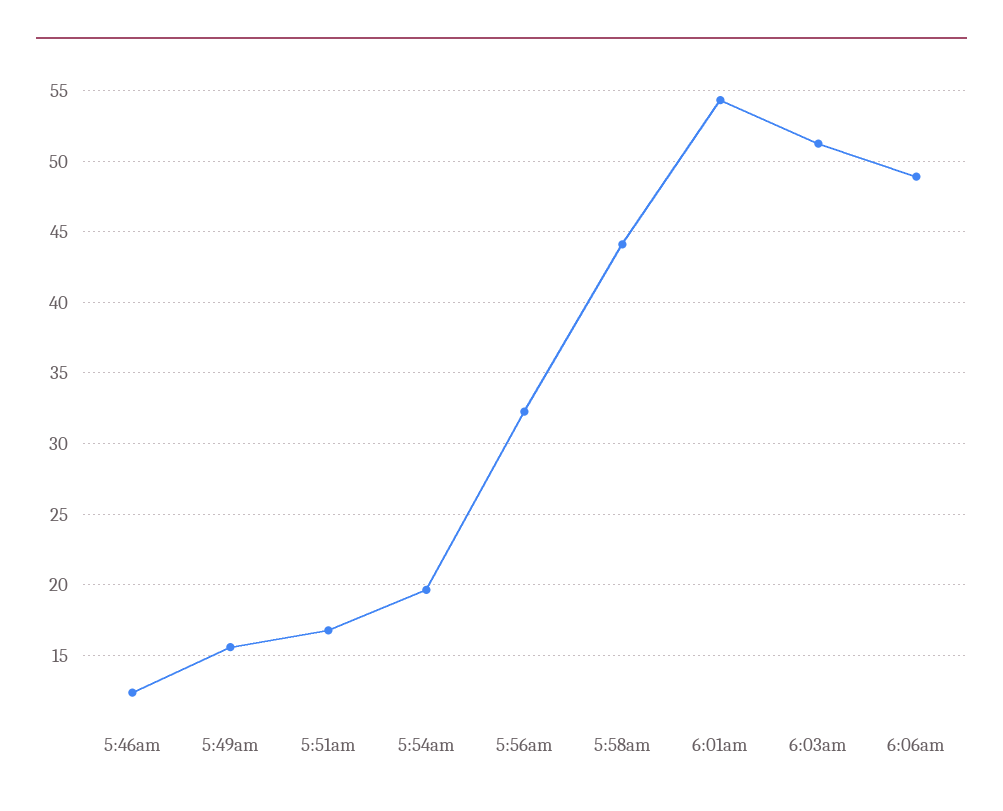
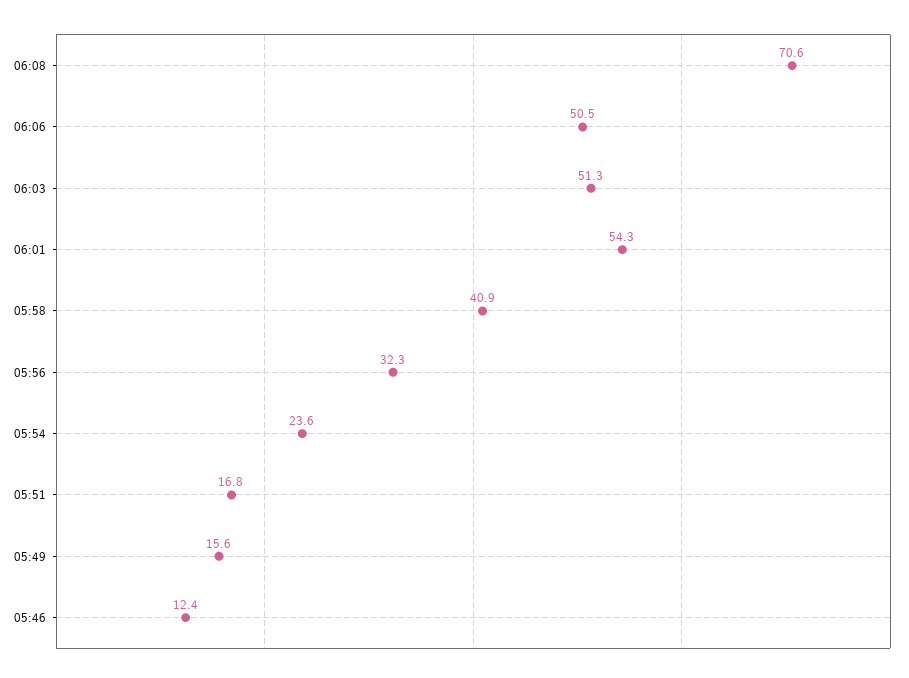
5:54am: 19.5 -> 23.6
5:58am: 44 -> 40.9
6:06am: 49 -> 50.5
06:08: none -> 70.6

